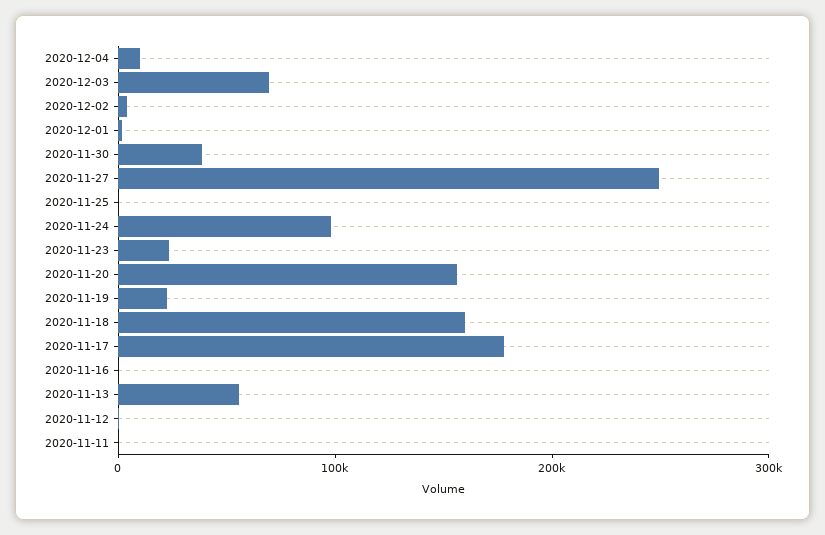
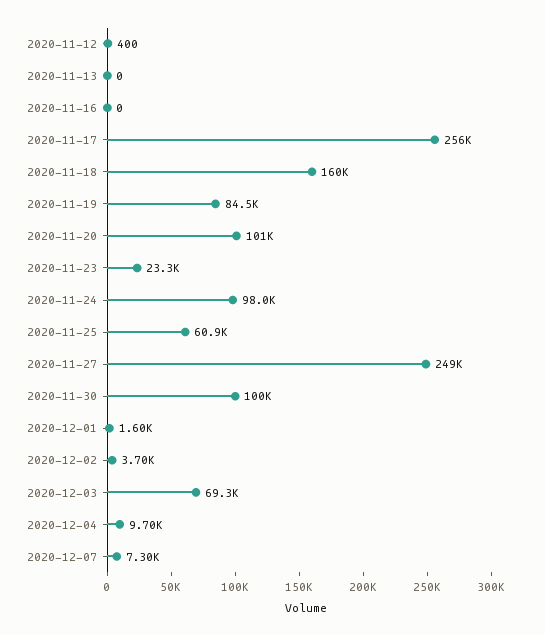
2020-11-30: 40000 -> 100000
2020-11-25: 0 -> 60900
2020-11-20: 160000 -> 101000
2020-11-19: 20000 -> 84500
2020-11-17: 180000 -> 256000
2020-11-13: 60000 -> 0
2020-11-11: 0 -> none
2020-12-07: none -> 7300

